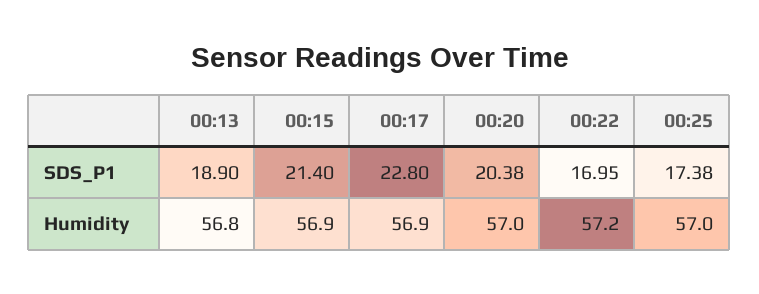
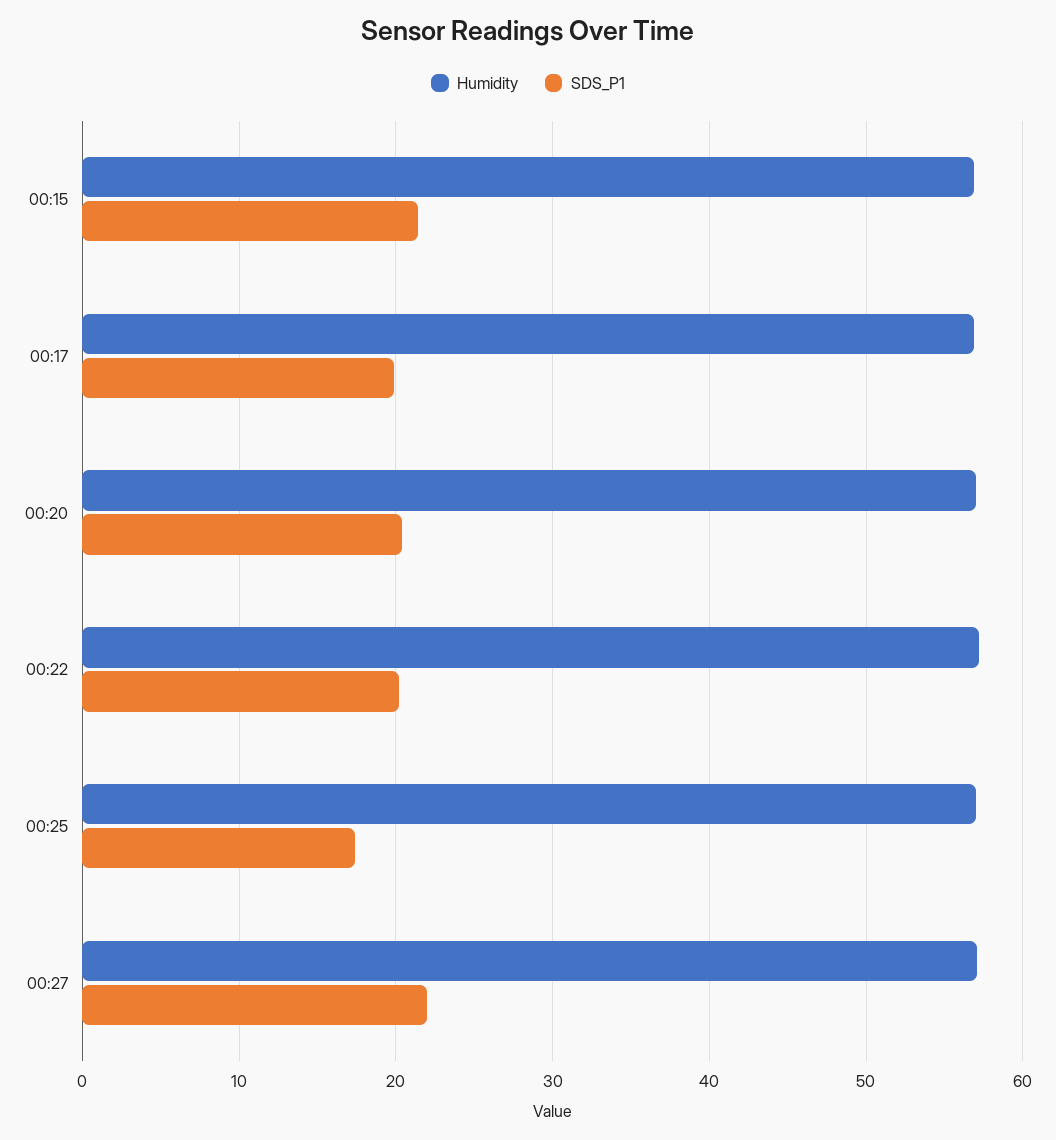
SDS_P1, 00:13: 18.9 -> none
SDS_P1, 00:17: 22.8 -> 20
SDS_P1, 00:22: 16.95 -> 20
Humidity, 00:13: 56.8 -> none
Humidity, 00:27: none -> 57
SDS_P1, 00:27: none -> 22

